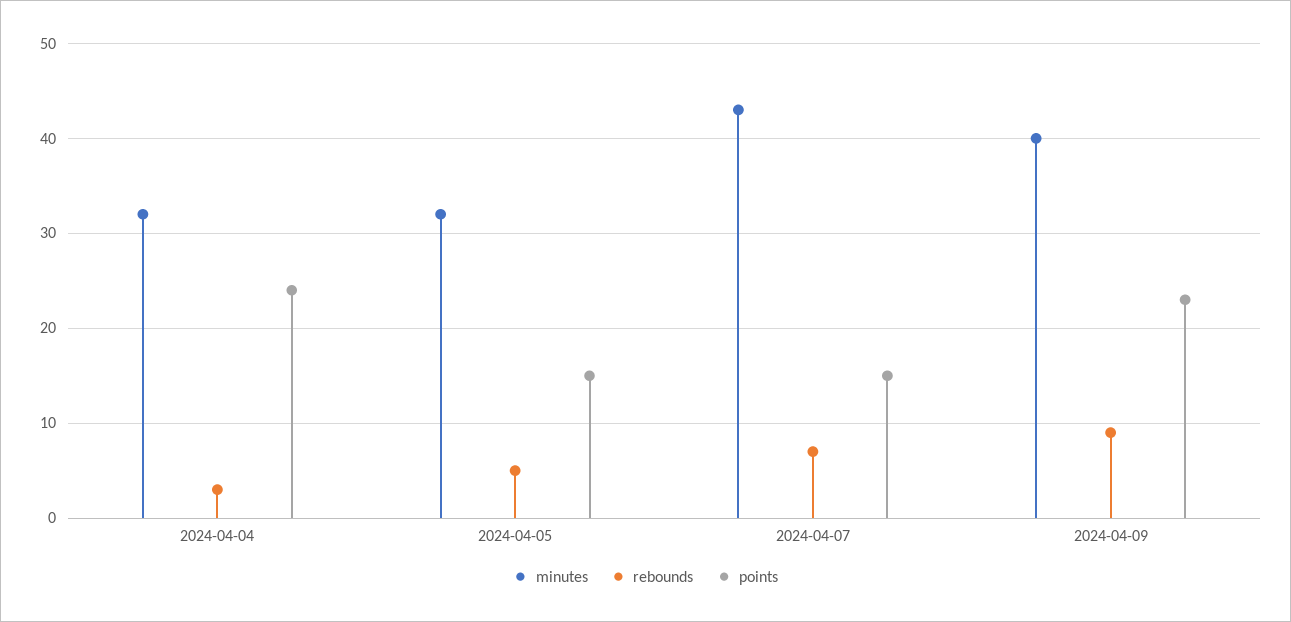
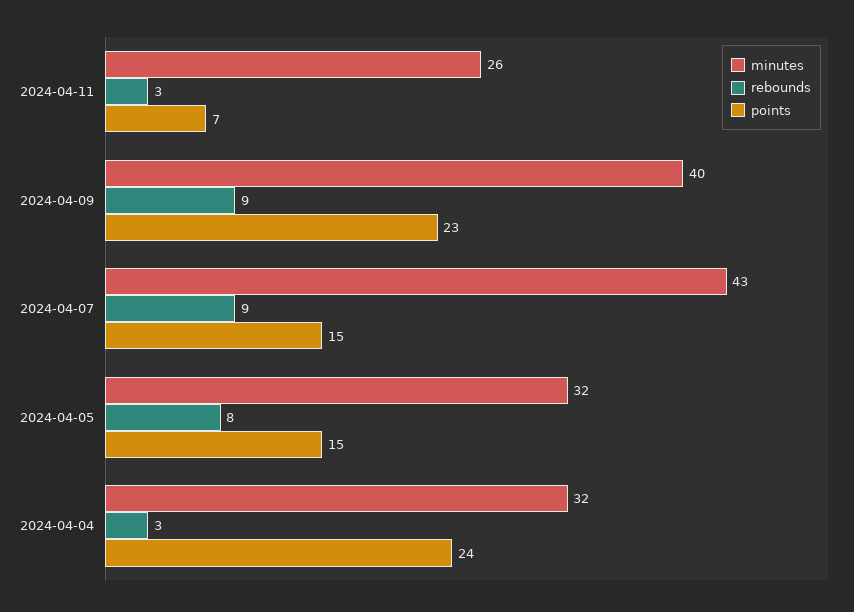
rebounds, 2024-04-05: 5 -> 8
rebounds, 2024-04-07: 7 -> 9
minutes, 2024-04-11: none -> 26
rebounds, 2024-04-11: none -> 3
points, 2024-04-11: none -> 7

